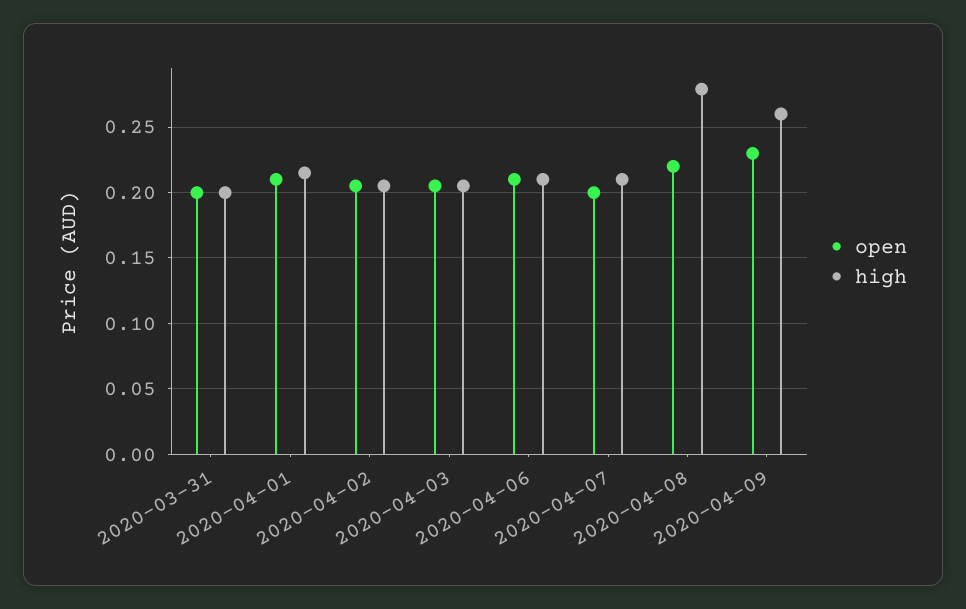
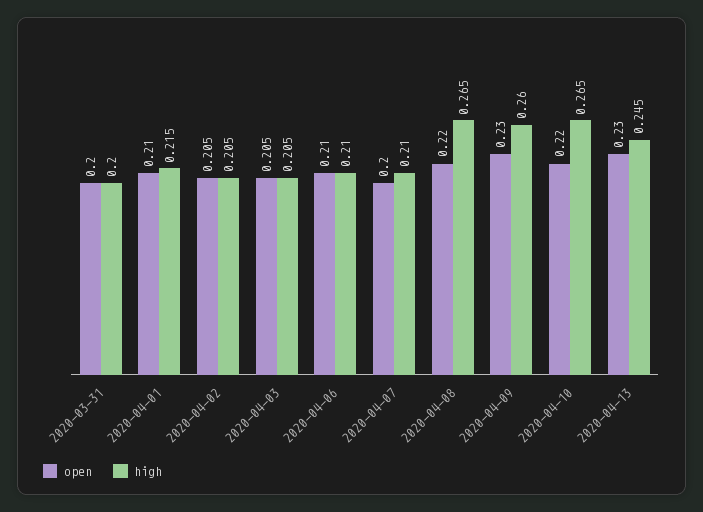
high, 2020-04-08: 0.28 -> 0.265
open, 2020-04-10: none -> 0.22
high, 2020-04-10: none -> 0.265
open, 2020-04-13: none -> 0.23
high, 2020-04-13: none -> 0.245

